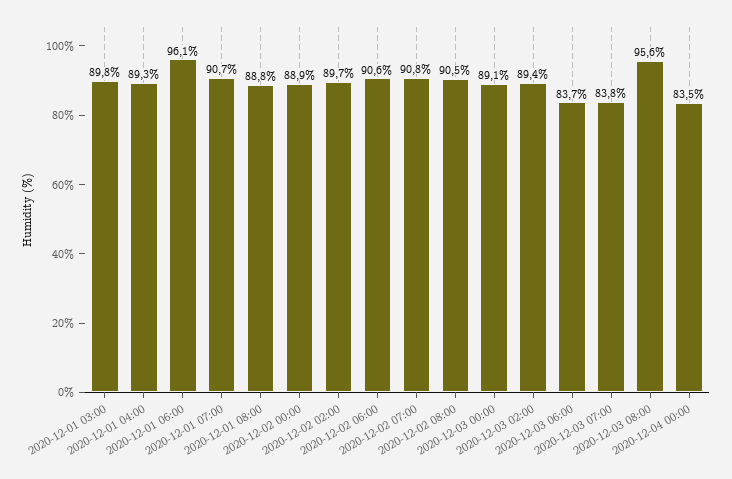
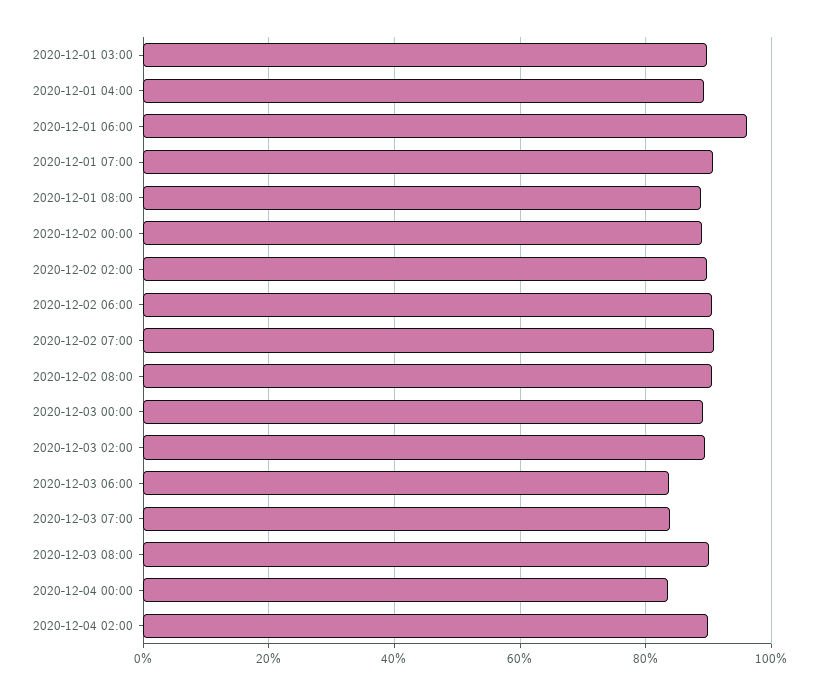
2020-12-03 08:00: 95.6 -> 90
2020-12-04 02:00: none -> 90

